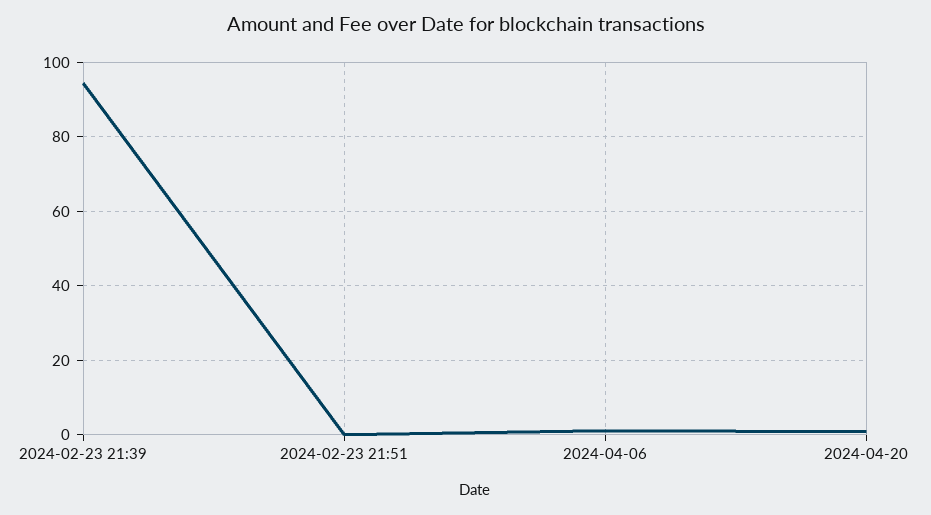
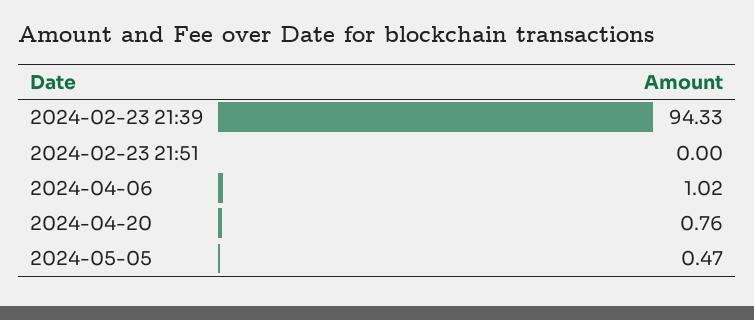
2024-05-05: none -> 0.47

